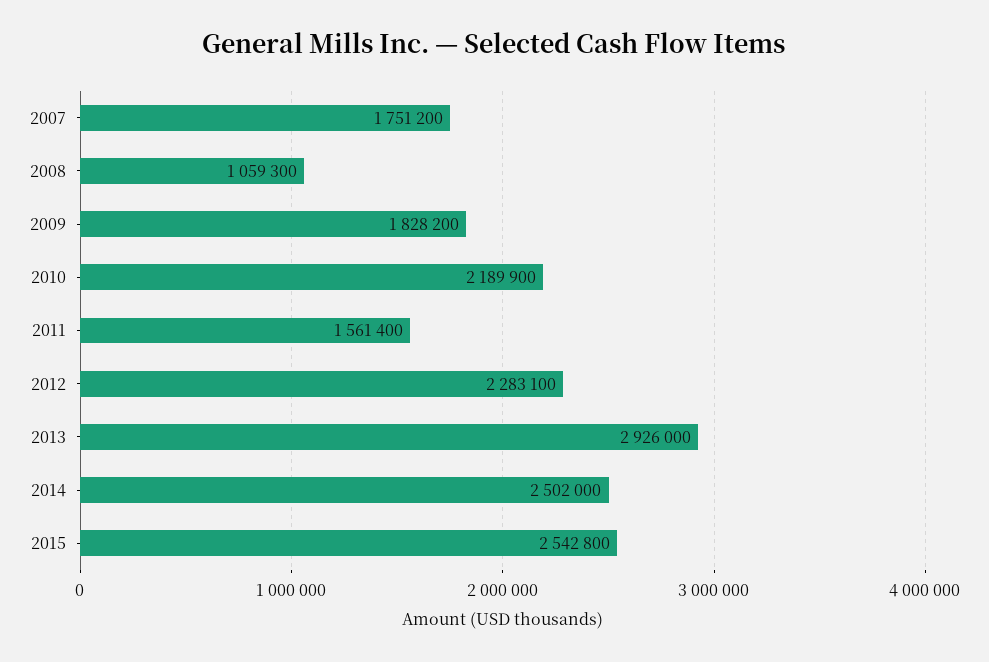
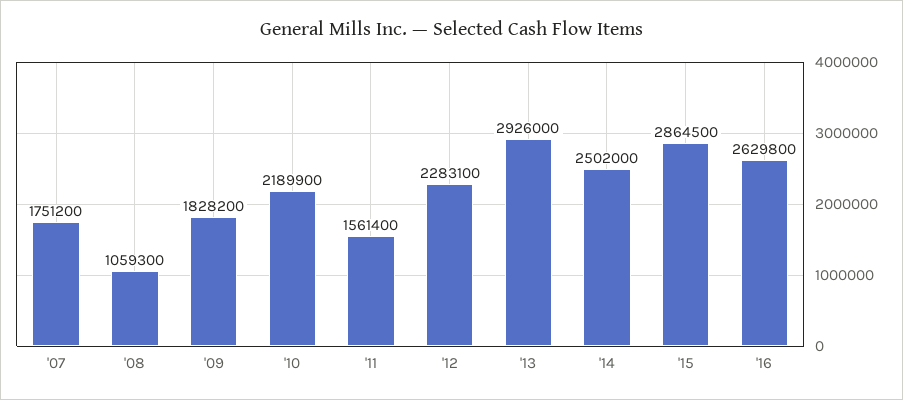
2015: 2542800 -> 2864500
'16: none -> 2629800

